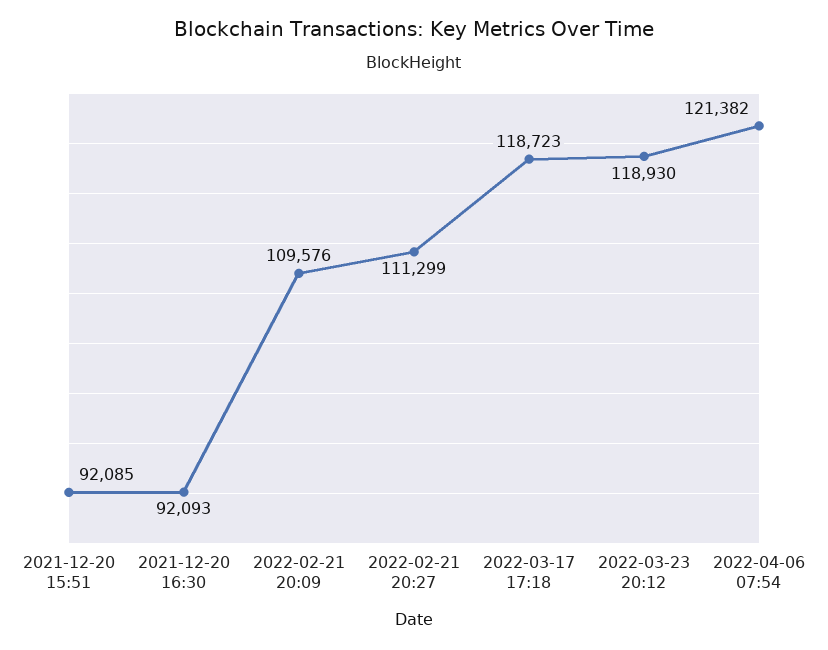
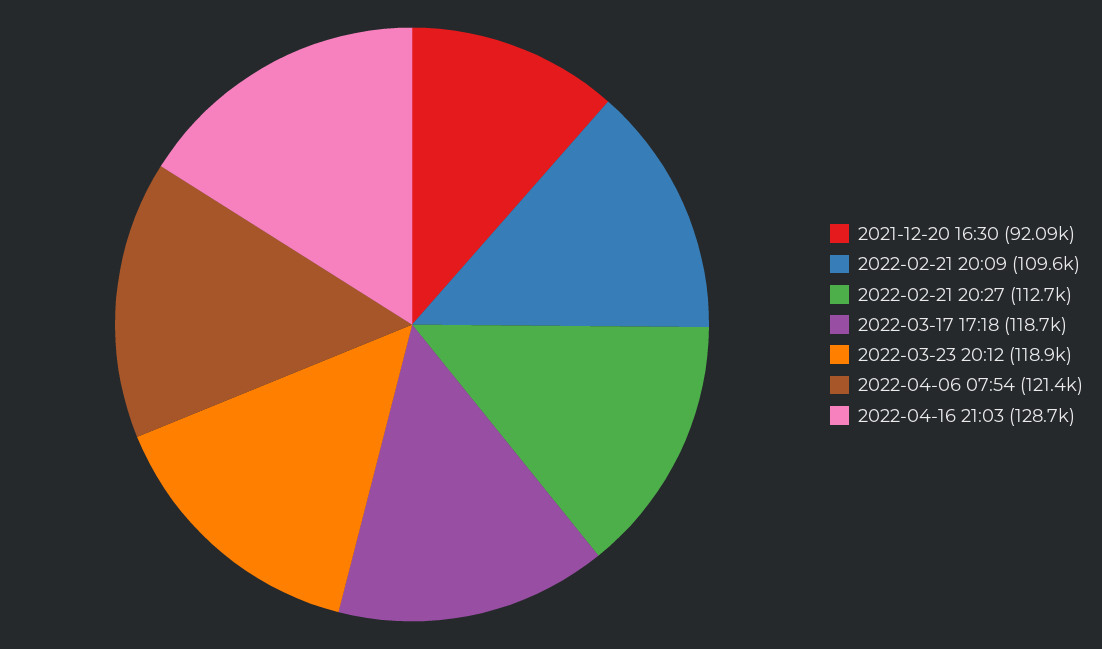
2021-12-20 15:51: 92085 -> none
2022-02-21 20:27: 111299 -> 112700
2022-04-16 21:03: none -> 128700

